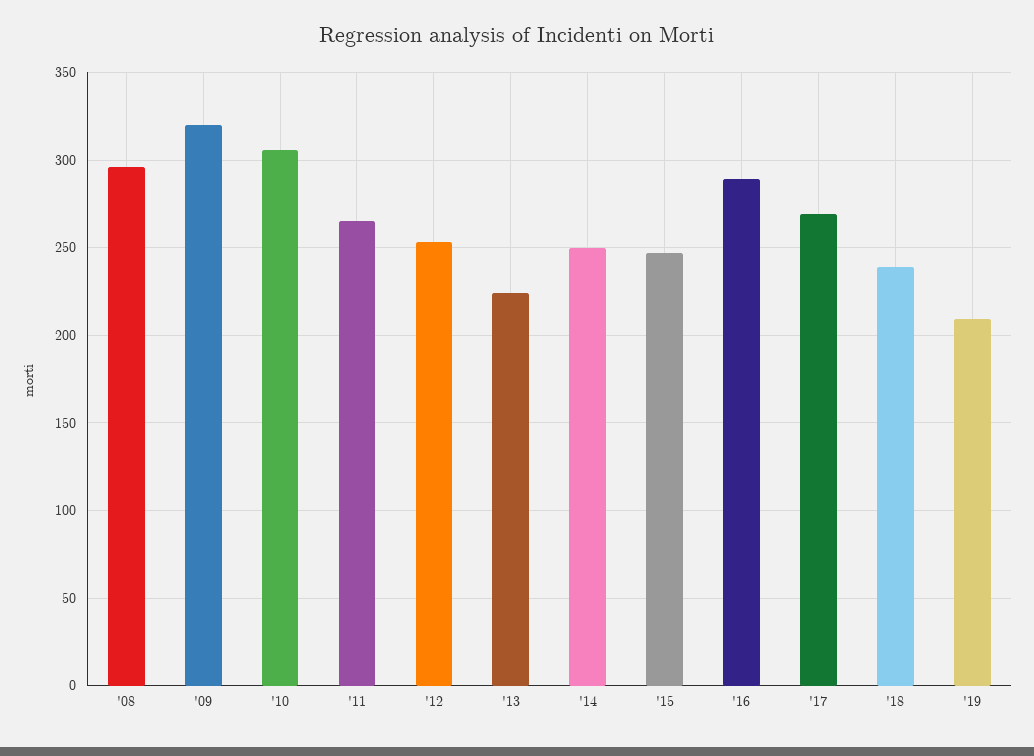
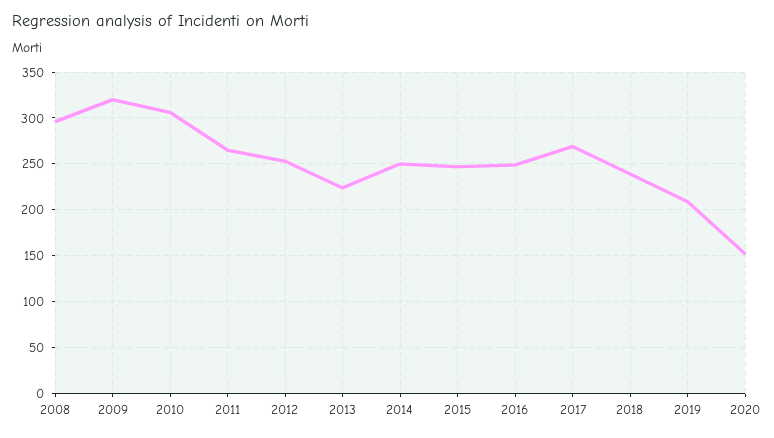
'16: 290 -> 250
2020: none -> 150

